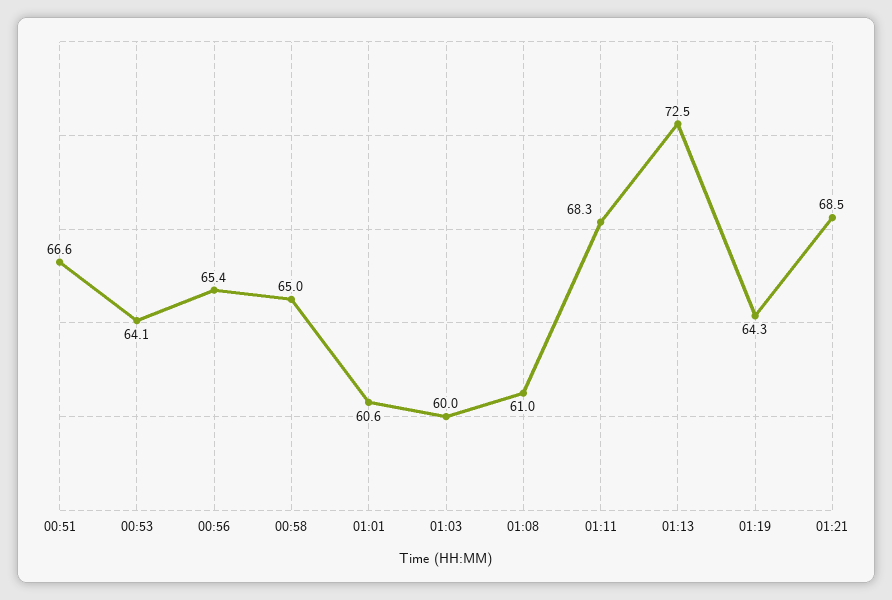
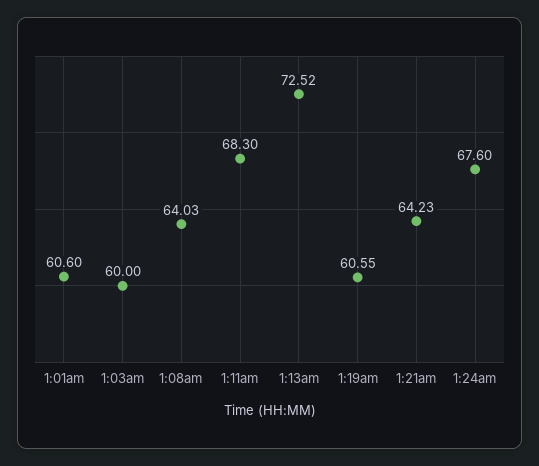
00:51: 66.6 -> none
00:53: 64.1 -> none
00:56: 65.4 -> none
00:58: 65 -> none
01:08: 61 -> 64.03
01:19: 64.3 -> 60.55
01:21: 68.5 -> 64.23
1:24am: none -> 67.6

